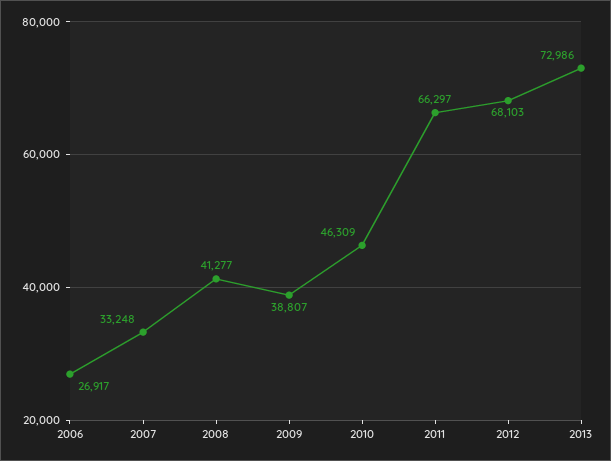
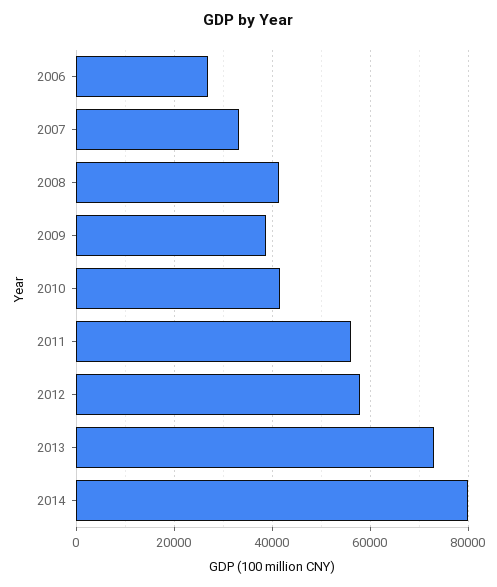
2010: 46309 -> 42000
2011: 66297 -> 56000
2012: 68103 -> 58000
2014: none -> 80000

